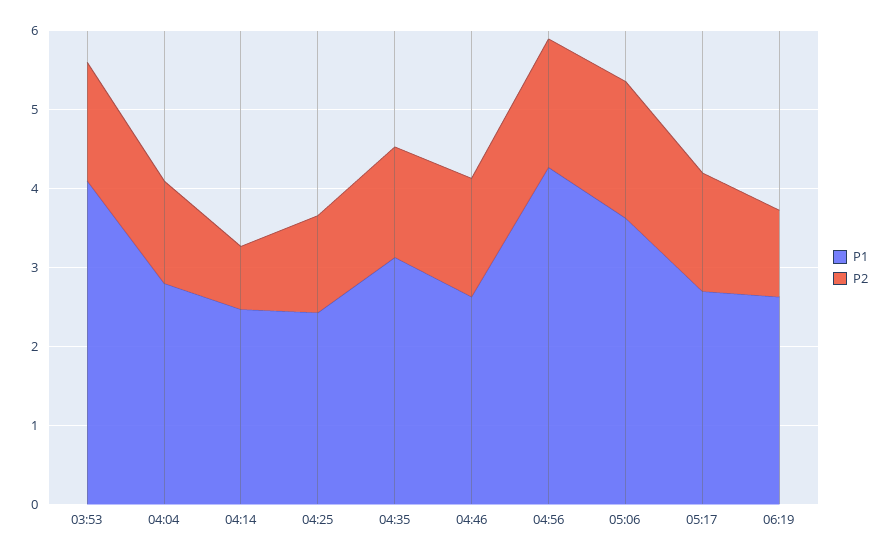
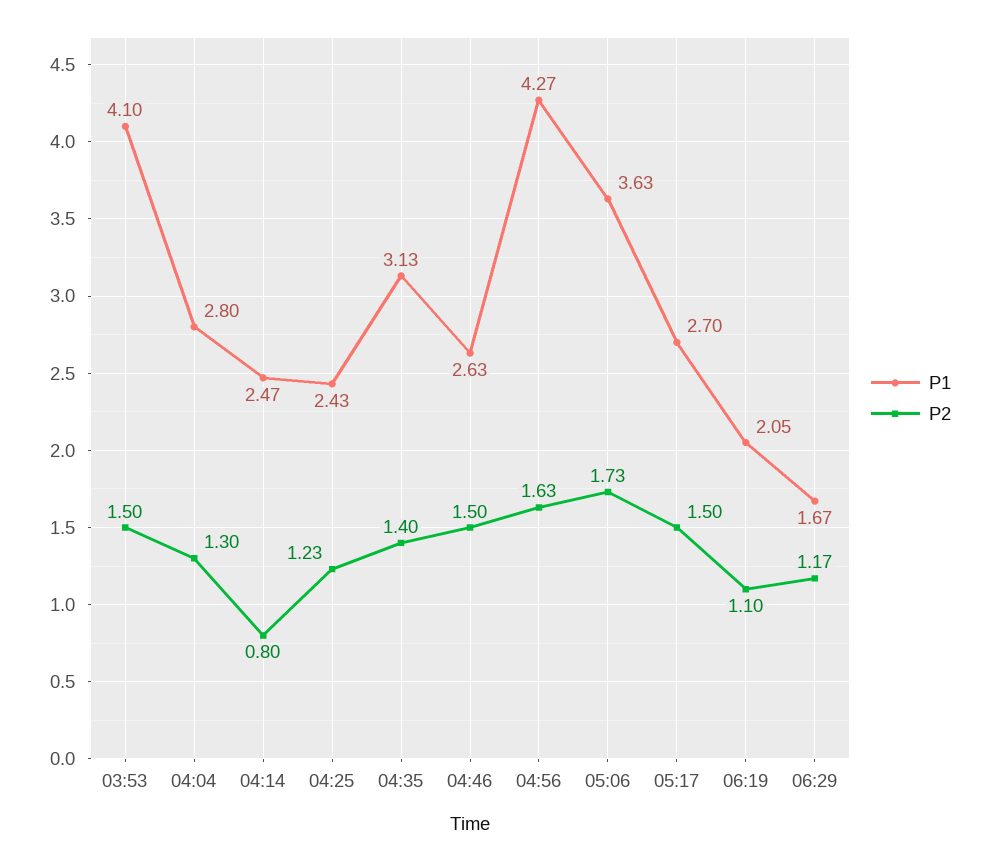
P1, 06:19: 2.6 -> 2.05
P1, 06:29: none -> 1.67
P2, 06:29: none -> 1.17

